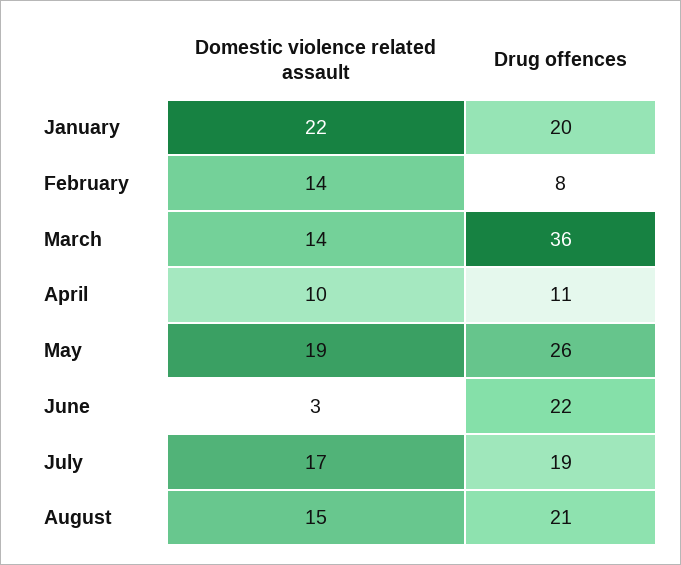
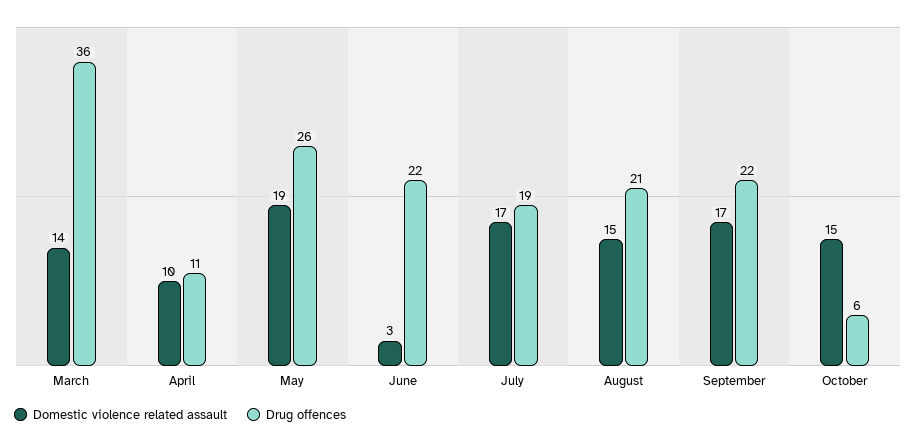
Domestic violence related assault, January: 22 -> none
Drug offences, January: 20 -> none
Domestic violence related assault, February: 14 -> none
Drug offences, February: 8 -> none
Domestic violence related assault, September: none -> 17
Drug offences, September: none -> 22
Domestic violence related assault, October: none -> 15
Drug offences, October: none -> 6

